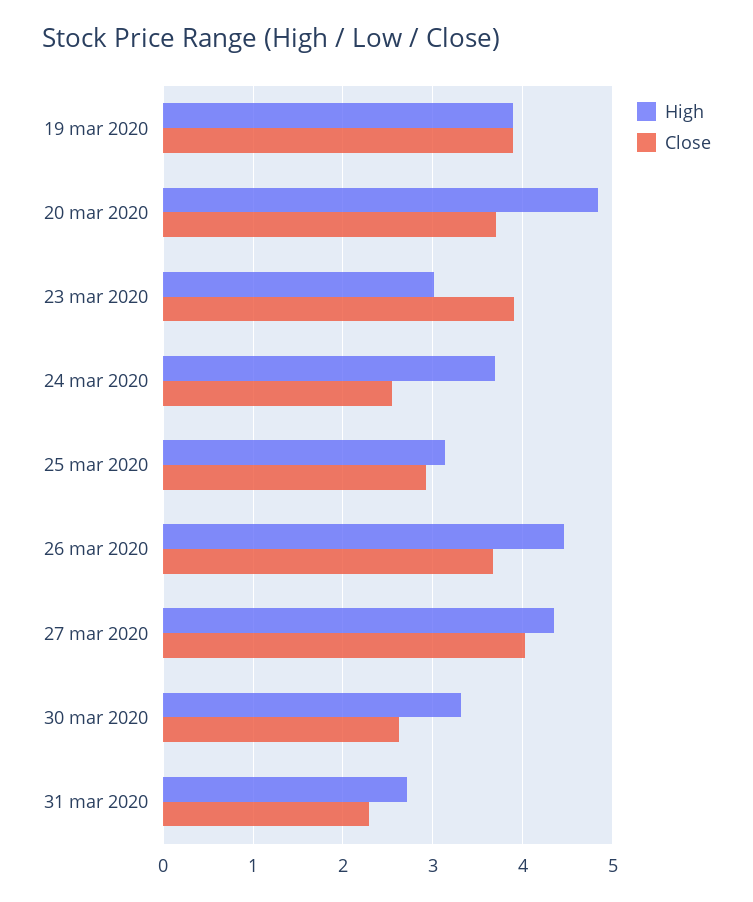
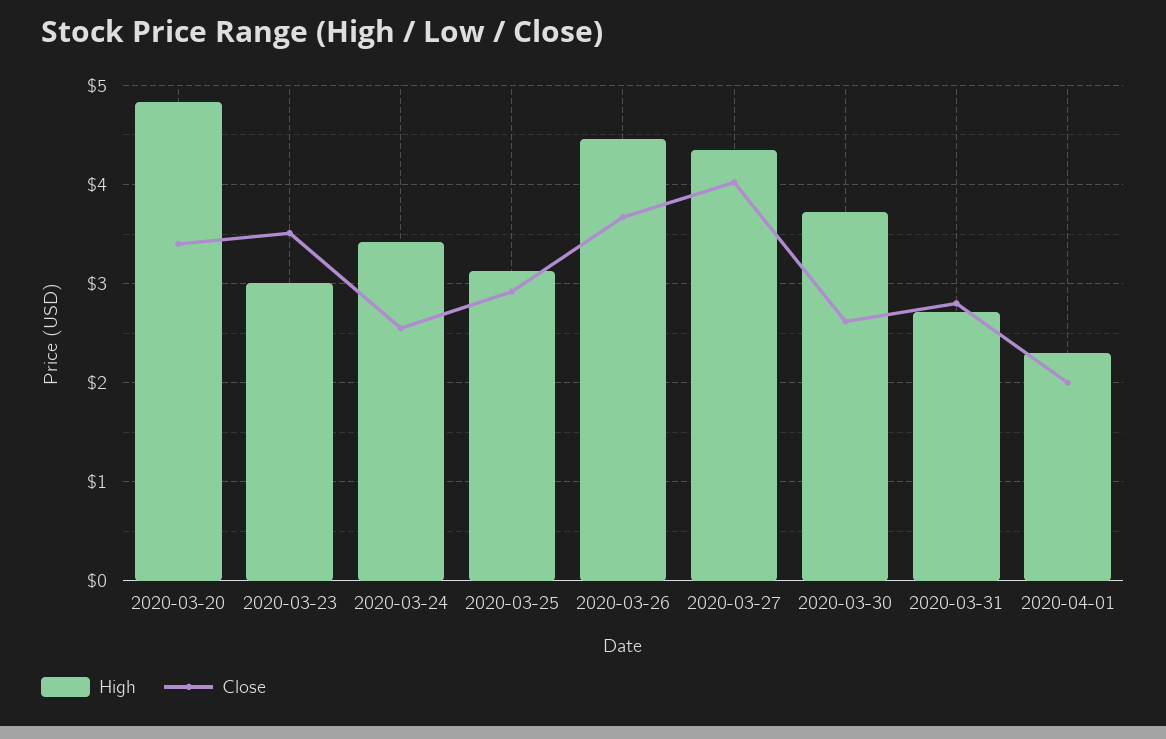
High, 19 mar 2020: 3.9 -> none
Close, 19 mar 2020: 3.9 -> none
Close, 20 mar 2020: 3.7 -> 3.4
Close, 23 mar 2020: 3.9 -> 3.5
High, 24 mar 2020: 3.7 -> 3.4
High, 30 mar 2020: 3.3 -> 3.7
Close, 31 mar 2020: 2.3 -> 2.8
High, 2020-04-01: none -> 2.3
Close, 2020-04-01: none -> 2

